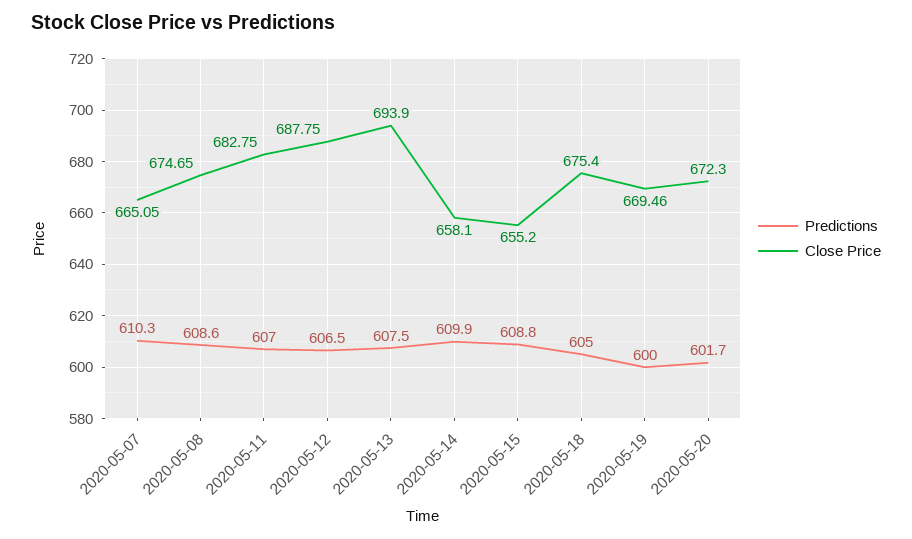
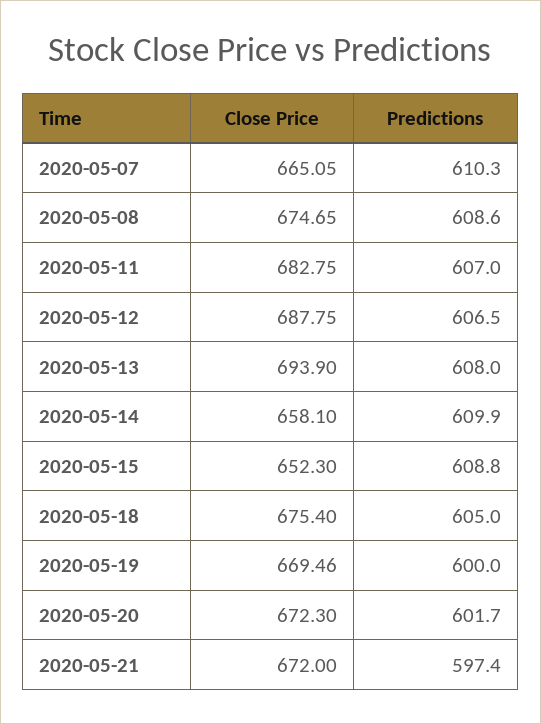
Predictions, 2020-05-13: 607.5 -> 608
Close Price, 2020-05-15: 655.2 -> 652.3
Close Price, 2020-05-21: none -> 672
Predictions, 2020-05-21: none -> 597.4

